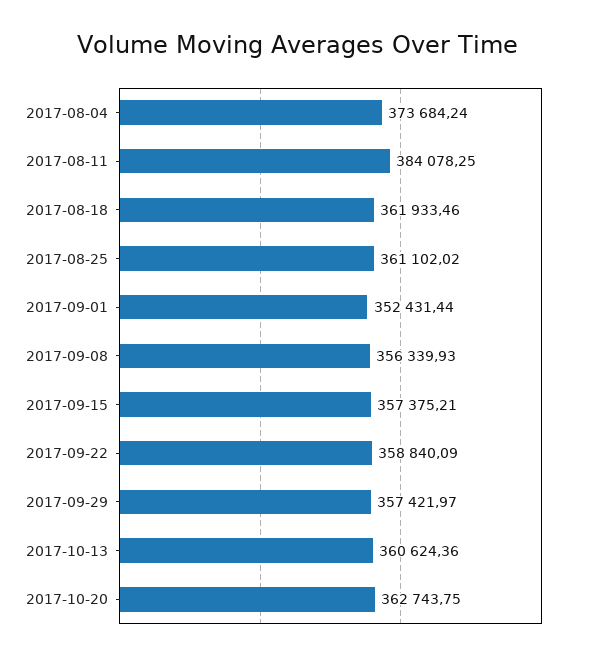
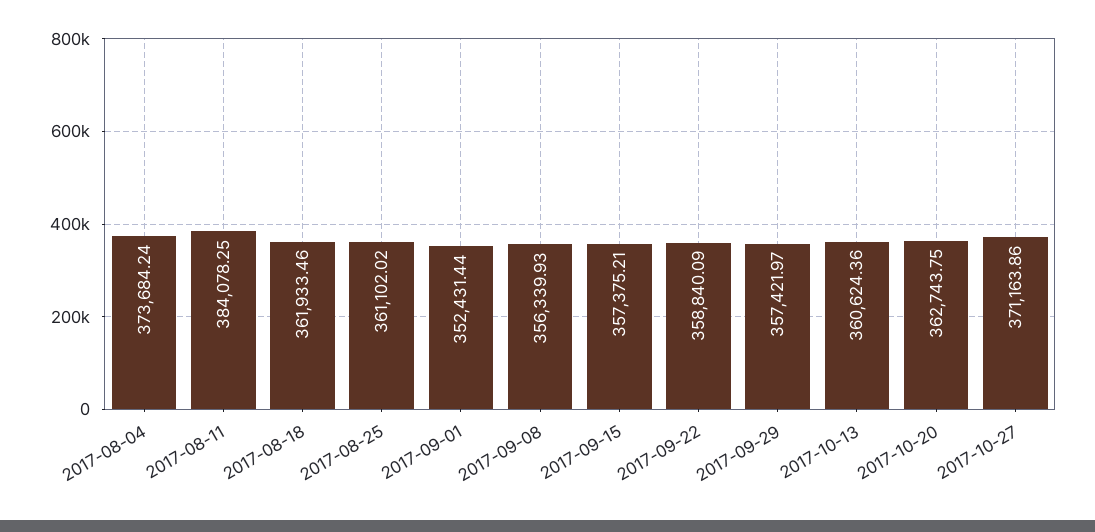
2017-10-27: none -> 371163.86

